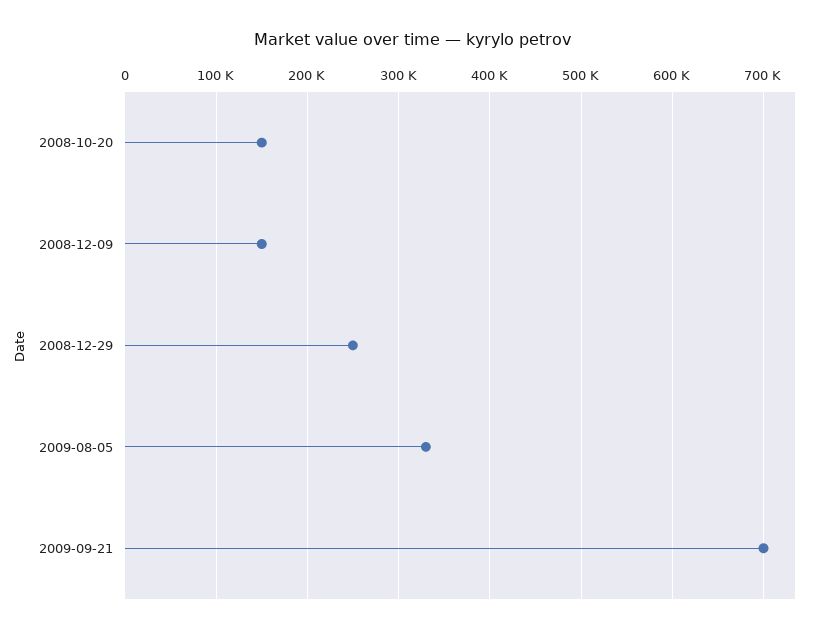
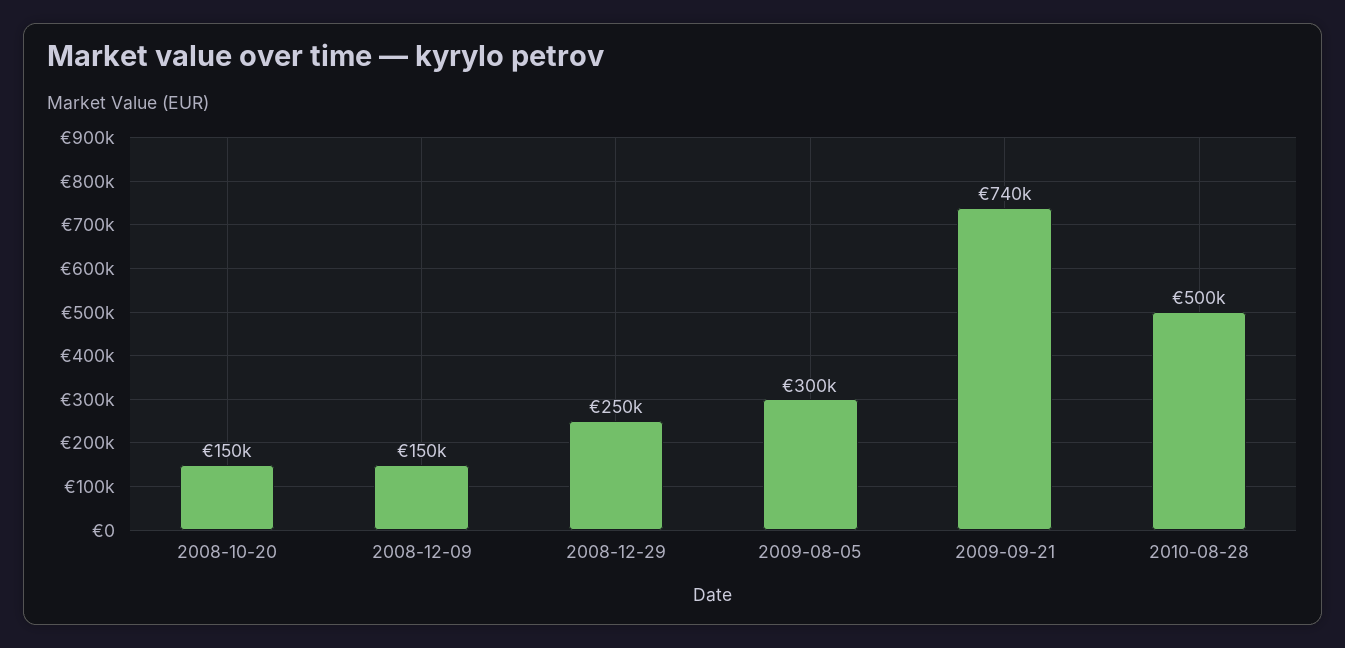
2009-08-05: 330000 -> 300000
2009-09-21: 700000 -> 740000
2010-08-28: none -> 500000

